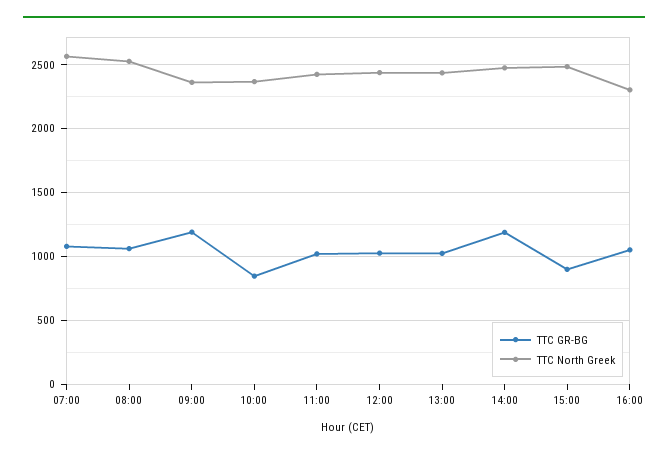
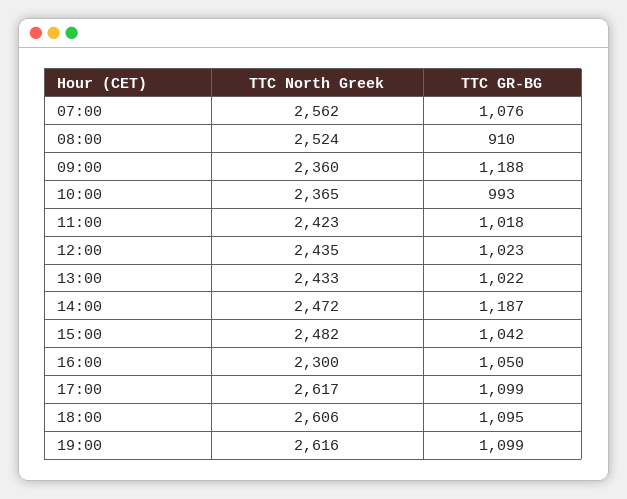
TTC GR-BG, 08:00: 1050 -> 910
TTC GR-BG, 10:00: 850 -> 993
TTC GR-BG, 15:00: 900 -> 1042
TTC North Greek, 17:00: none -> 2617
TTC GR-BG, 17:00: none -> 1099
TTC North Greek, 18:00: none -> 2606
TTC GR-BG, 18:00: none -> 1095
TTC North Greek, 19:00: none -> 2616
TTC GR-BG, 19:00: none -> 1099

